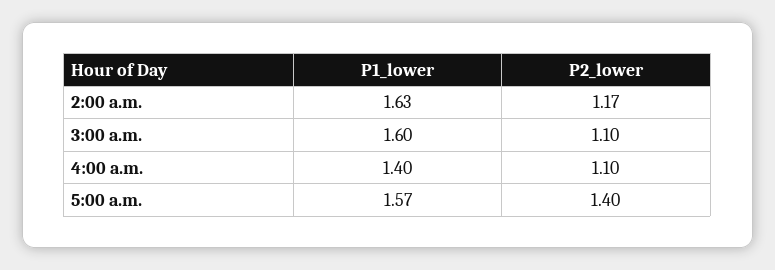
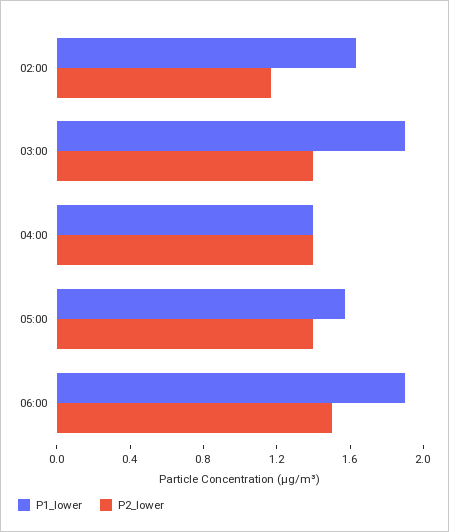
P1_lower, 3:00 a.m.: 1.6 -> 1.9
P2_lower, 3:00 a.m.: 1.1 -> 1.4
P2_lower, 4:00 a.m.: 1.1 -> 1.4
P1_lower, 06:00: none -> 1.9
P2_lower, 06:00: none -> 1.5

